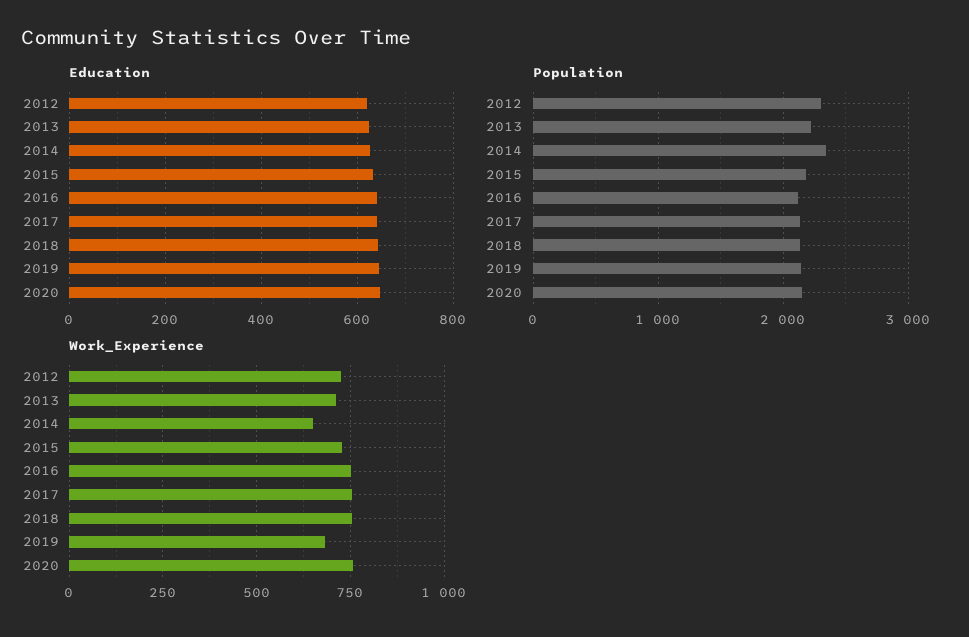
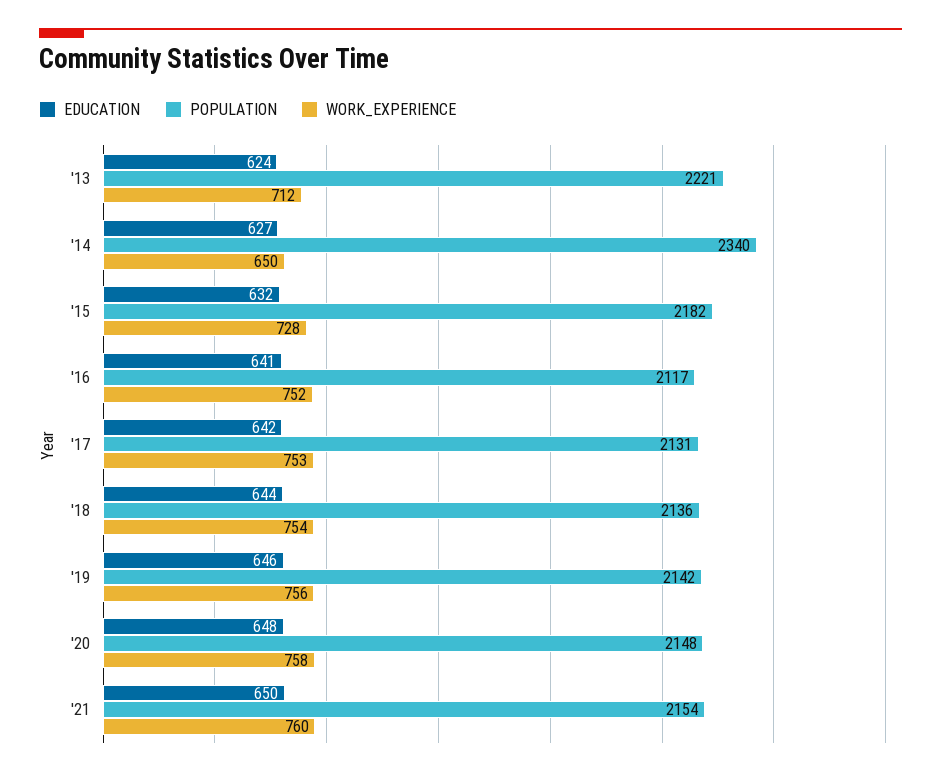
Education, 2012: 620 -> none
Population, 2012: 2300 -> none
Work_Experience, 2012: 725 -> none
Work_Experience, 2019: 675 -> 756
Education, '21: none -> 650
Population, '21: none -> 2154
Work_Experience, '21: none -> 760

